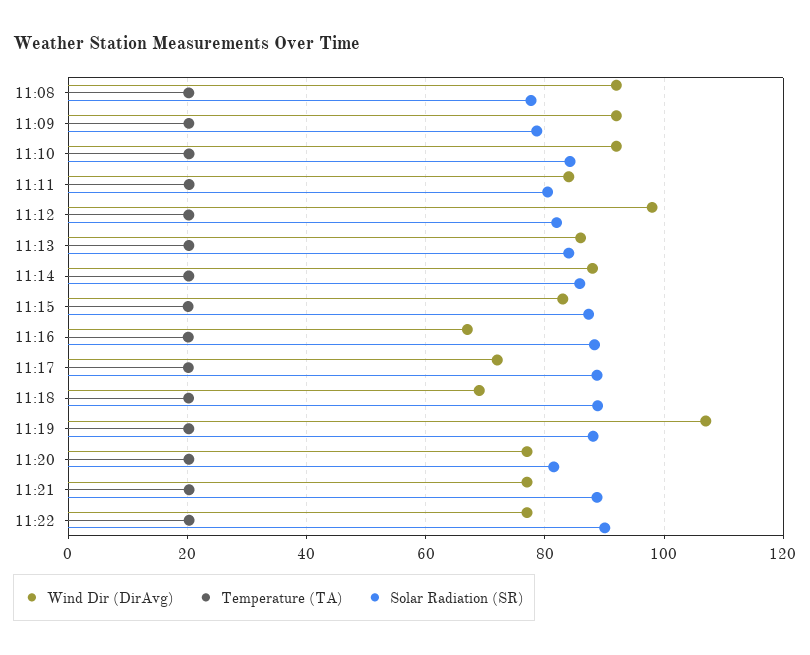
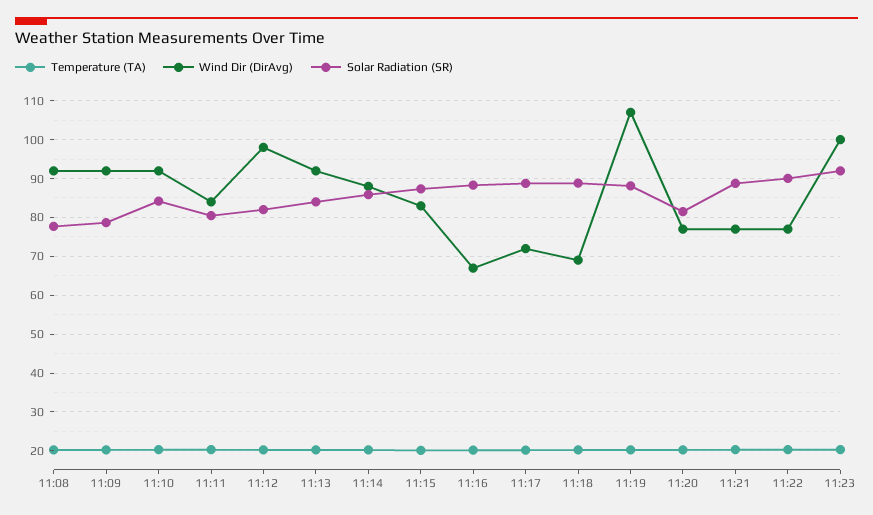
Wind Dir (DirAvg), 11:13: 86 -> 92
Temperature (TA), 11:23: none -> 20
Wind Dir (DirAvg), 11:23: none -> 100
Solar Radiation (SR), 11:23: none -> 92

